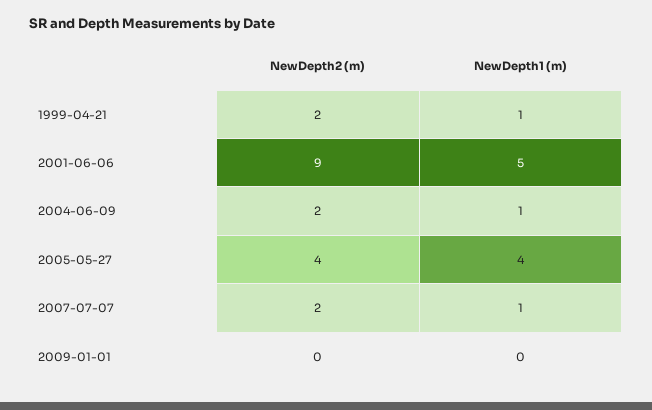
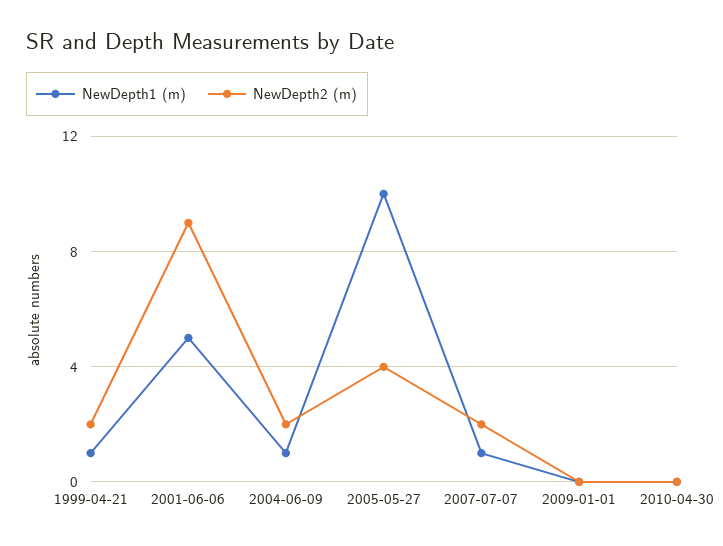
NewDepth1 (m), 2005-05-27: 4 -> 10
NewDepth1 (m), 2010-04-30: none -> 0
NewDepth2 (m), 2010-04-30: none -> 0

